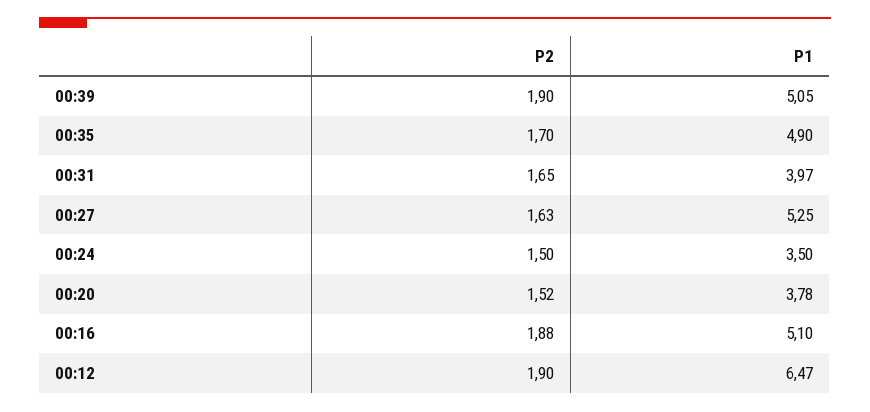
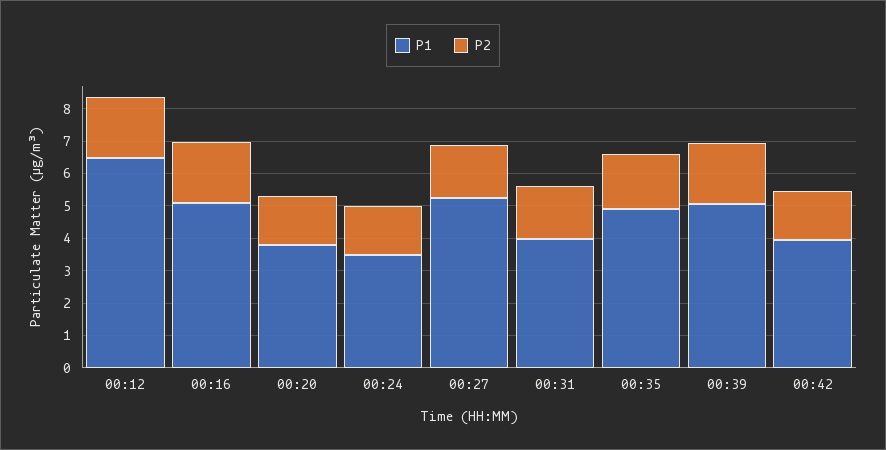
P1, 00:42: none -> 4
P2, 00:42: none -> 1.5

